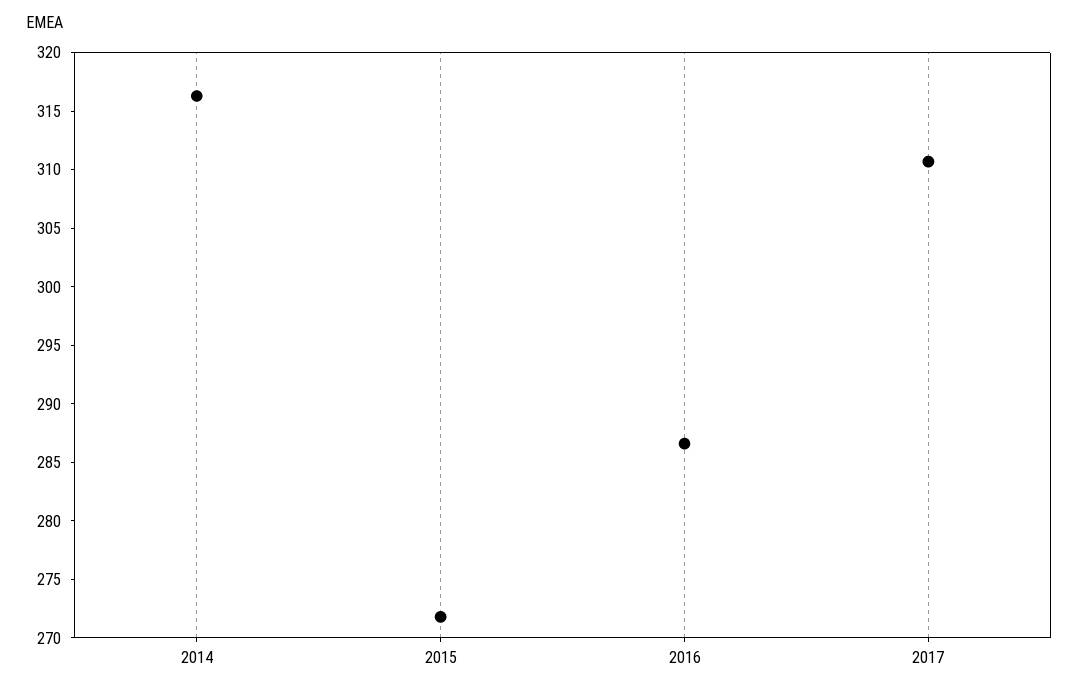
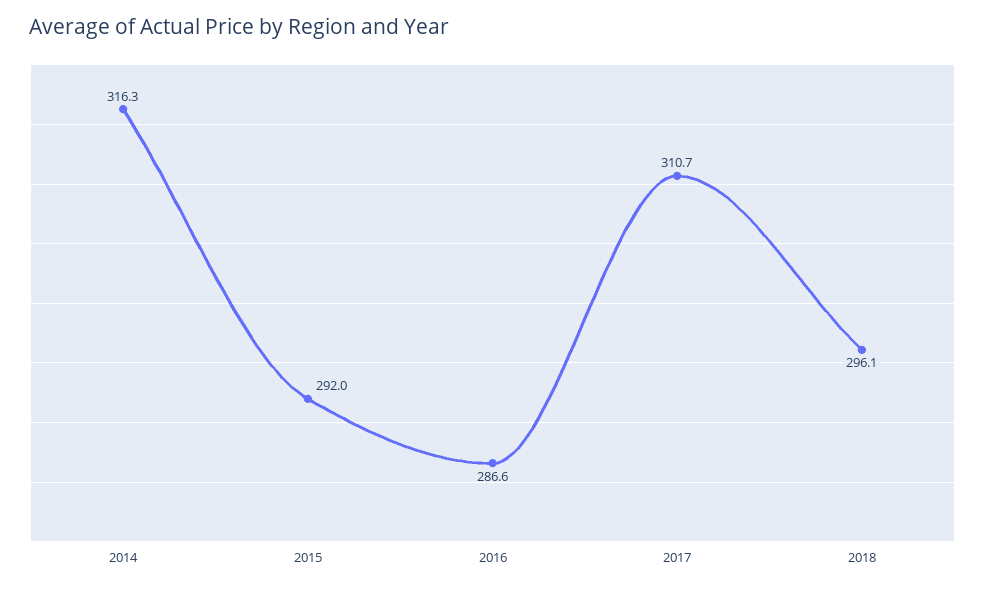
2015: 272 -> 292
2018: none -> 296.1

